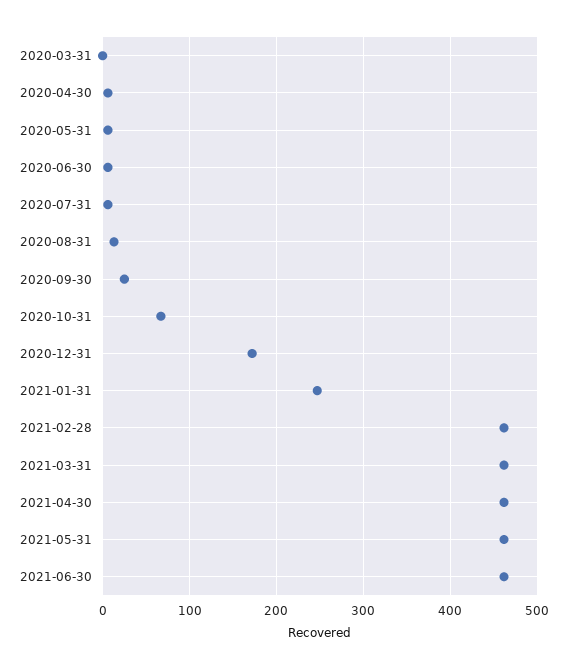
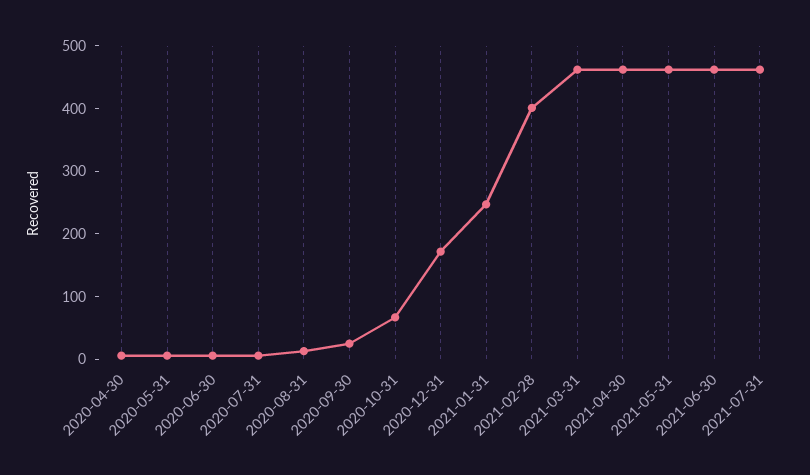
2020-03-31: 0 -> none
2021-02-28: 460 -> 400
2021-07-31: none -> 460

